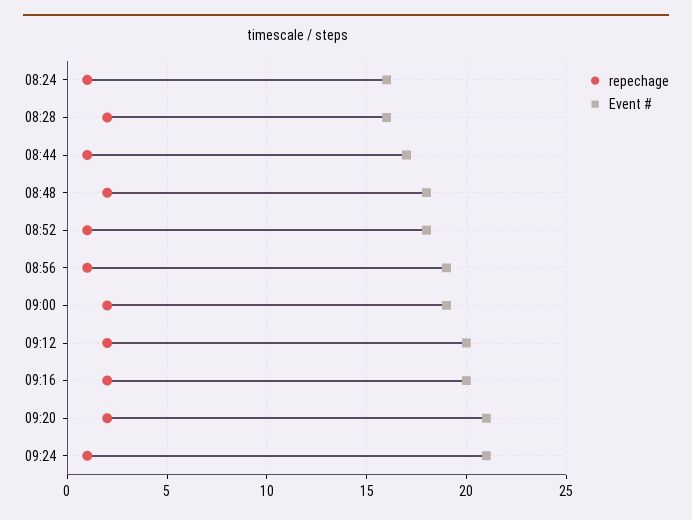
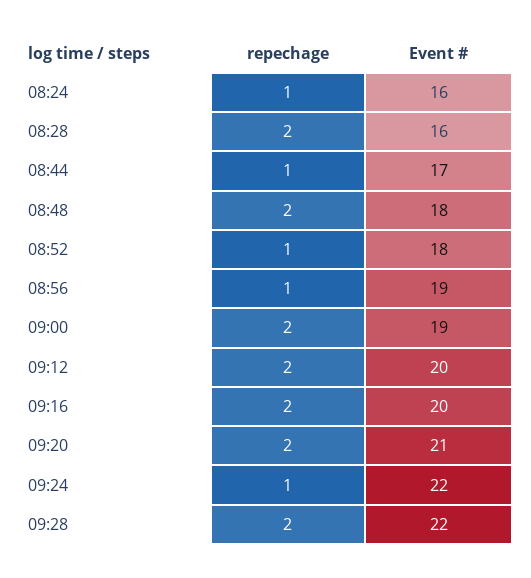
Event #, 09:24: 21 -> 22
repechage, 09:28: none -> 2
Event #, 09:28: none -> 22

